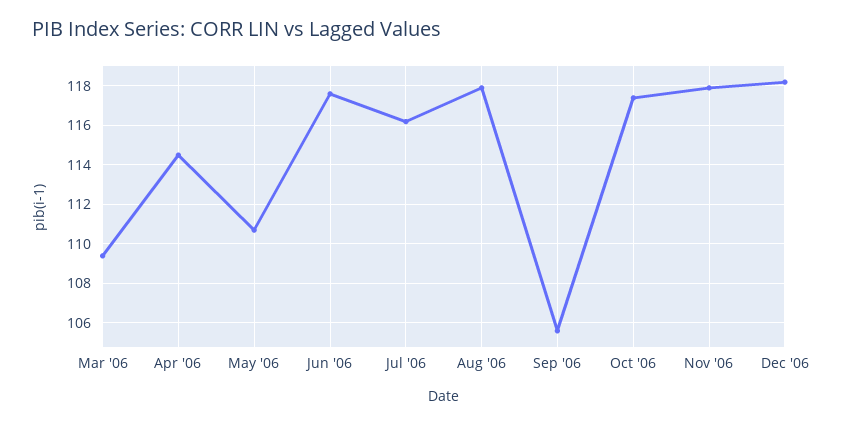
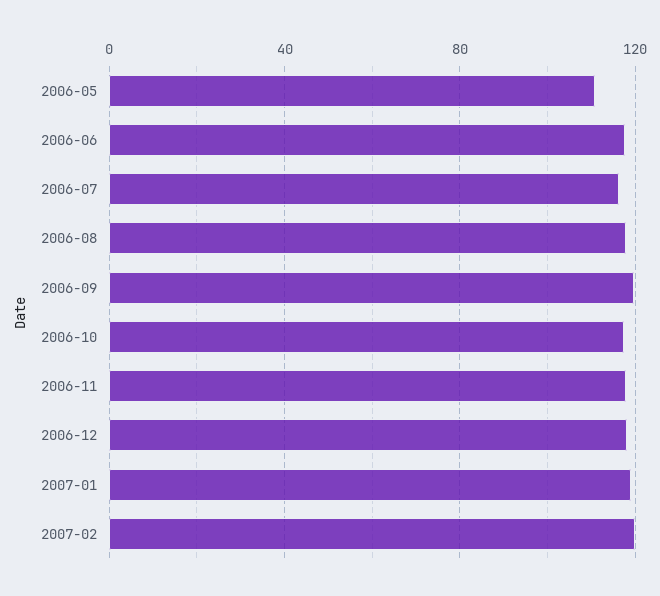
Mar '06: 109.5 -> none
Apr '06: 114.5 -> none
Sep '06: 105.5 -> 120
2007-01: none -> 120
2007-02: none -> 120

